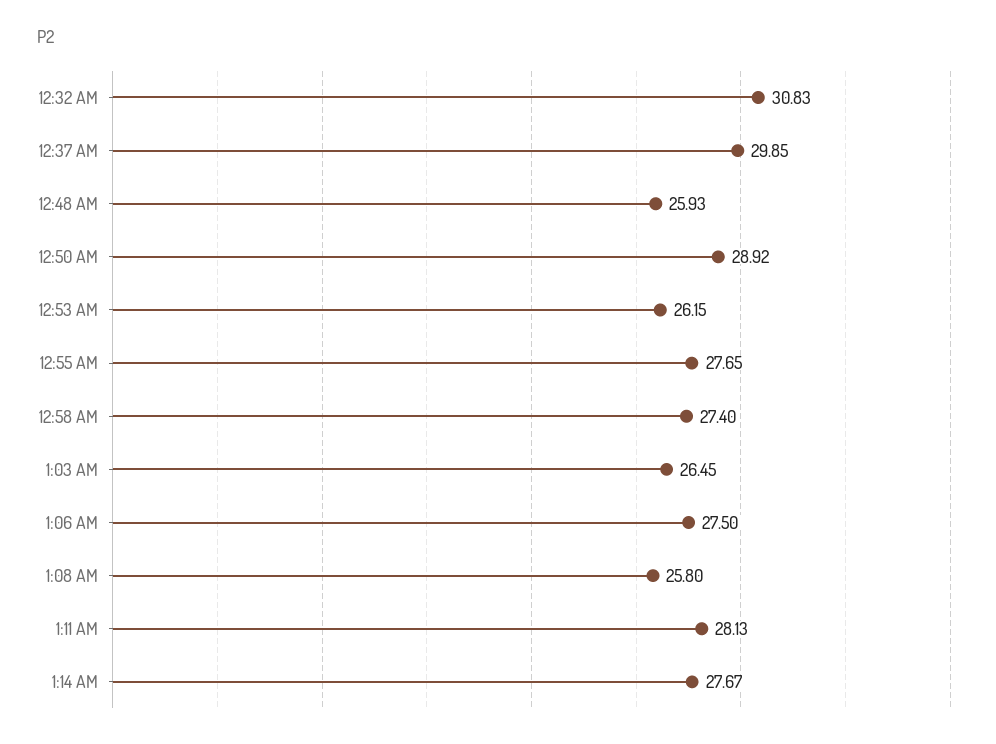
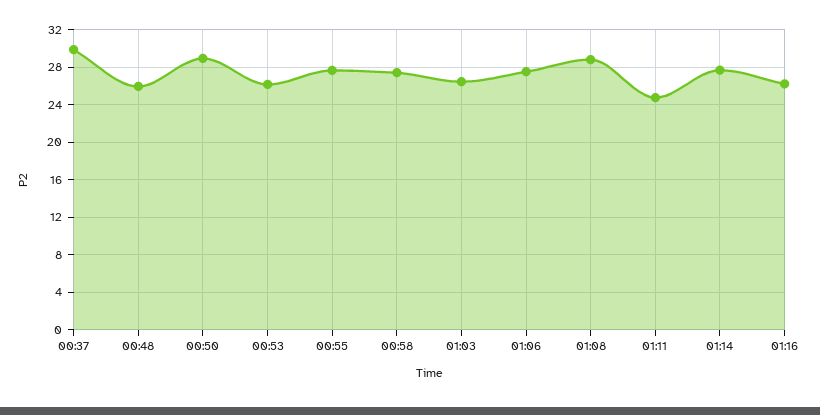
12:32 AM: 30.83 -> none
1:08 AM: 25.8 -> 29
1:11 AM: 28.13 -> 25
01:16: none -> 26

